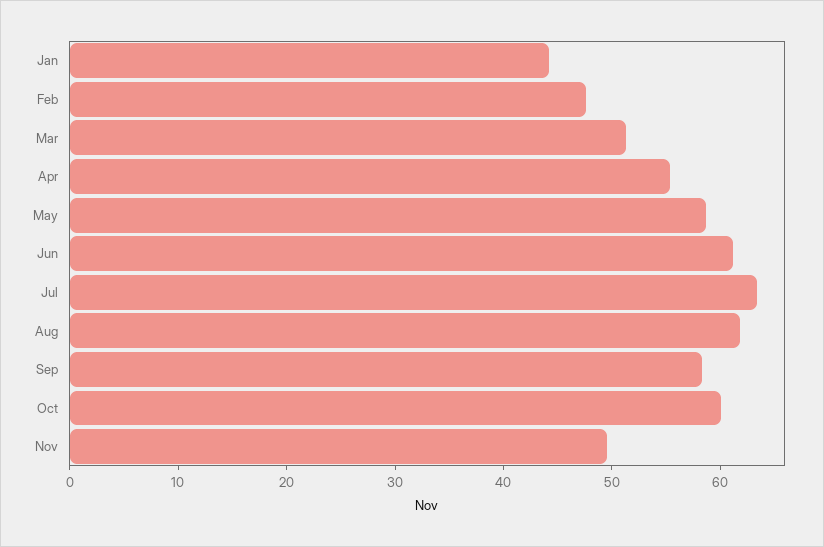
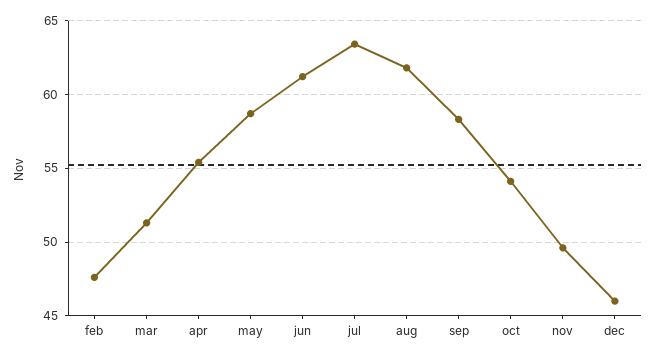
Jan: 44 -> none
Oct: 60 -> 54
dec: none -> 46

